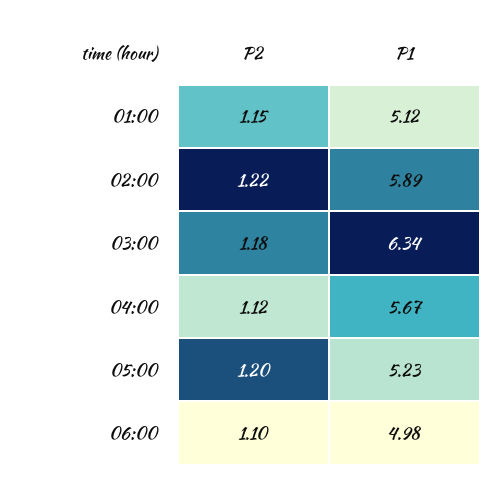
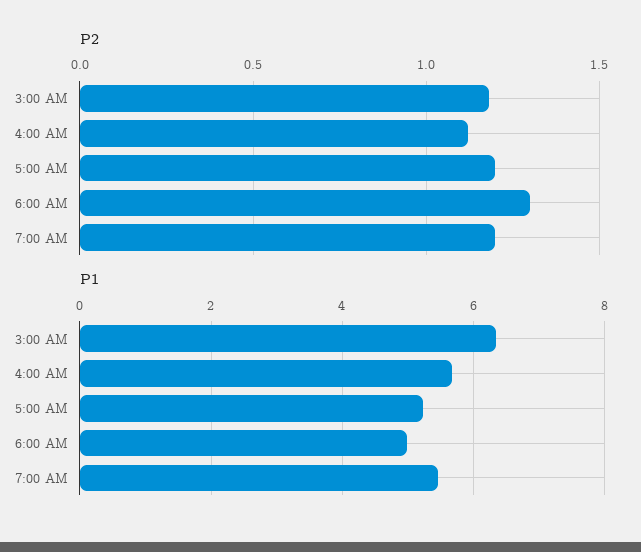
P2, 01:00: 1.15 -> none
P1, 01:00: 5.12 -> none
P2, 02:00: 1.22 -> none
P1, 02:00: 5.89 -> none
P2, 06:00: 1.1 -> 1.3
P2, 7:00 AM: none -> 1.2
P1, 7:00 AM: none -> 5.4

